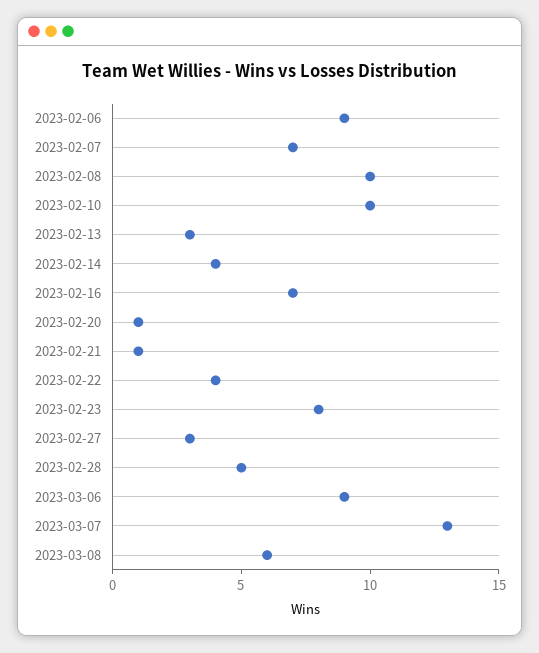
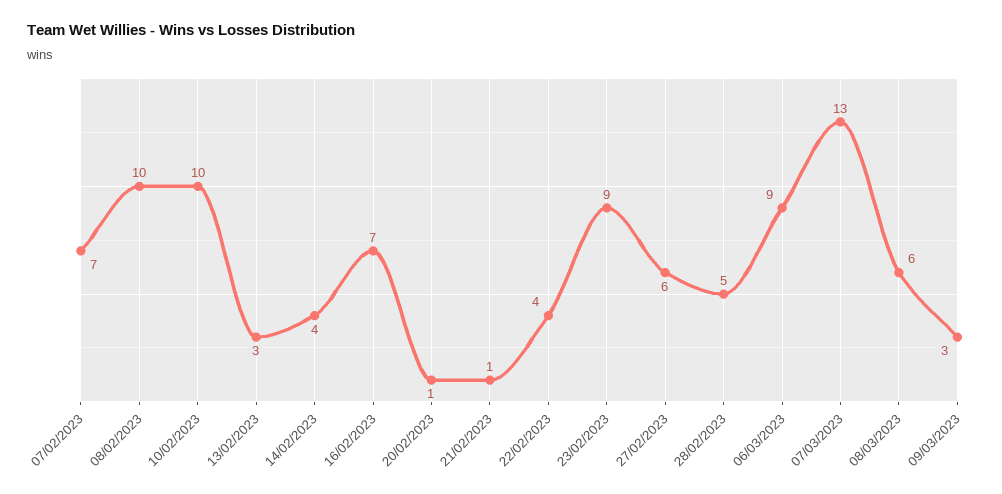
2023-02-06: 9 -> none
2023-02-23: 8 -> 9
2023-02-27: 3 -> 6
09/03/2023: none -> 3

